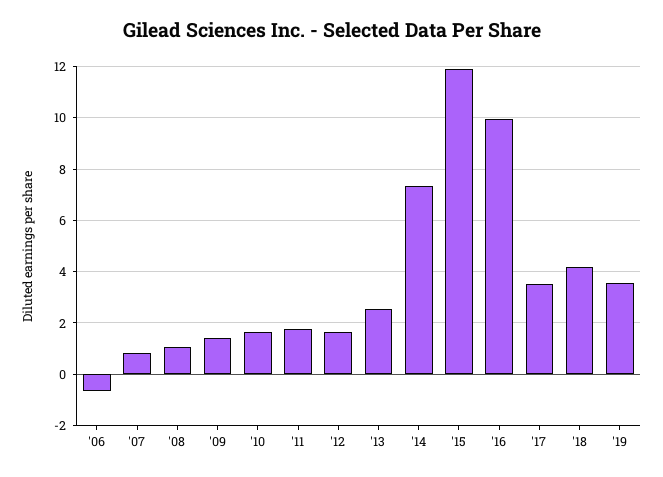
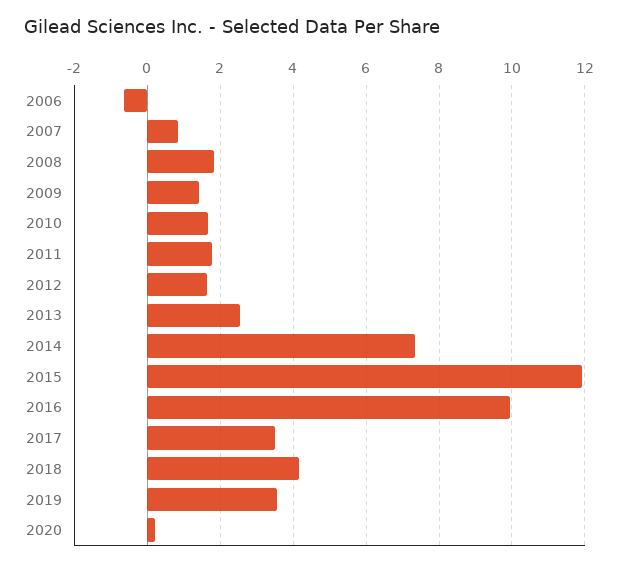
'08: 1 -> 1.8
2020: none -> 0.2

